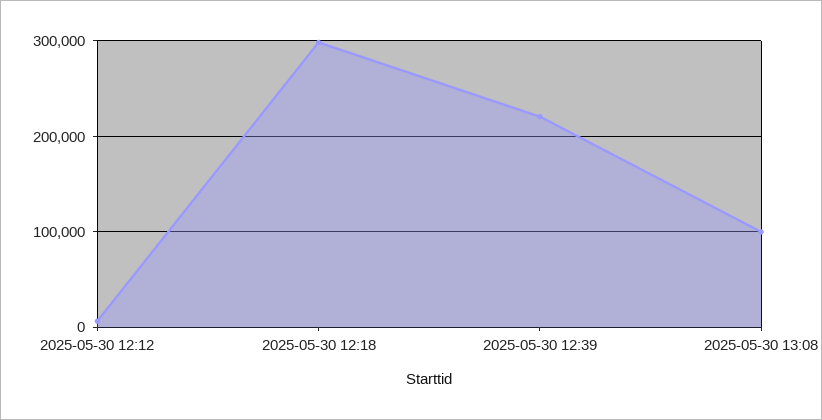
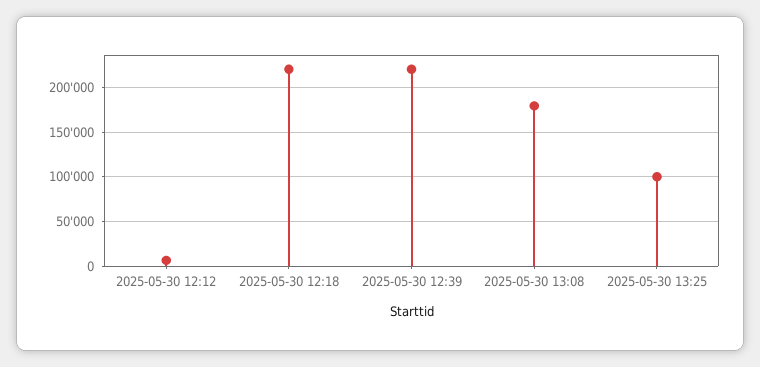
2025-05-30 12:18: 300000 -> 220000
2025-05-30 13:08: 100000 -> 180000
2025-05-30 13:25: none -> 100000

